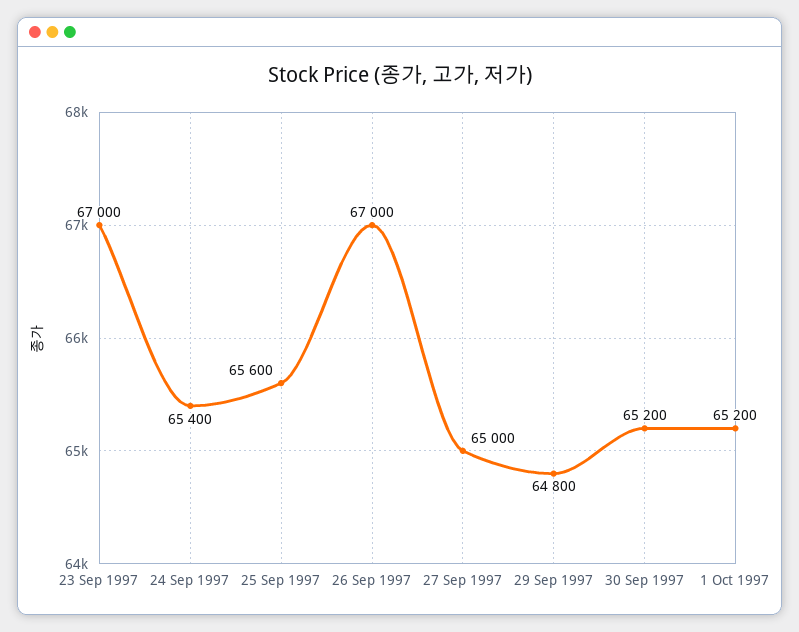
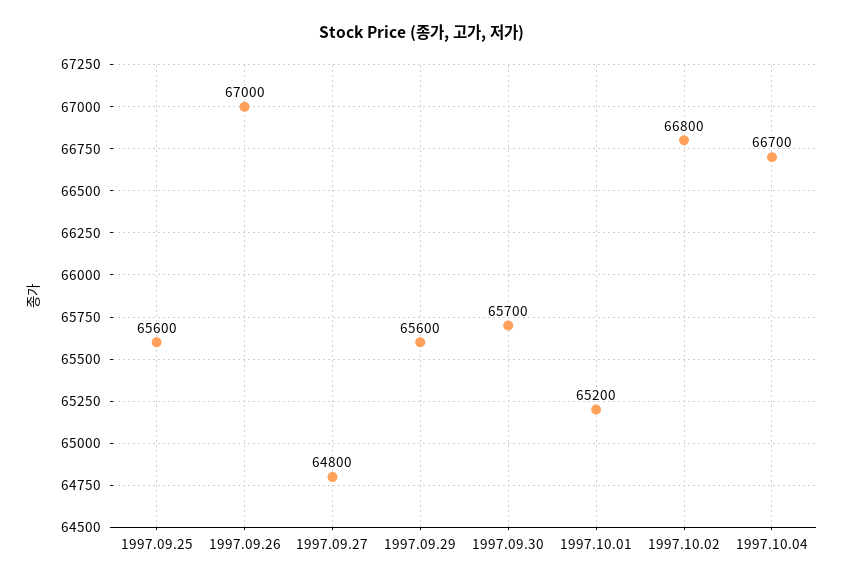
23 Sep 1997: 67000 -> none
24 Sep 1997: 65400 -> none
27 Sep 1997: 65000 -> 64800
29 Sep 1997: 64800 -> 65600
30 Sep 1997: 65200 -> 65700
1997.10.02: none -> 66800
1997.10.04: none -> 66700

